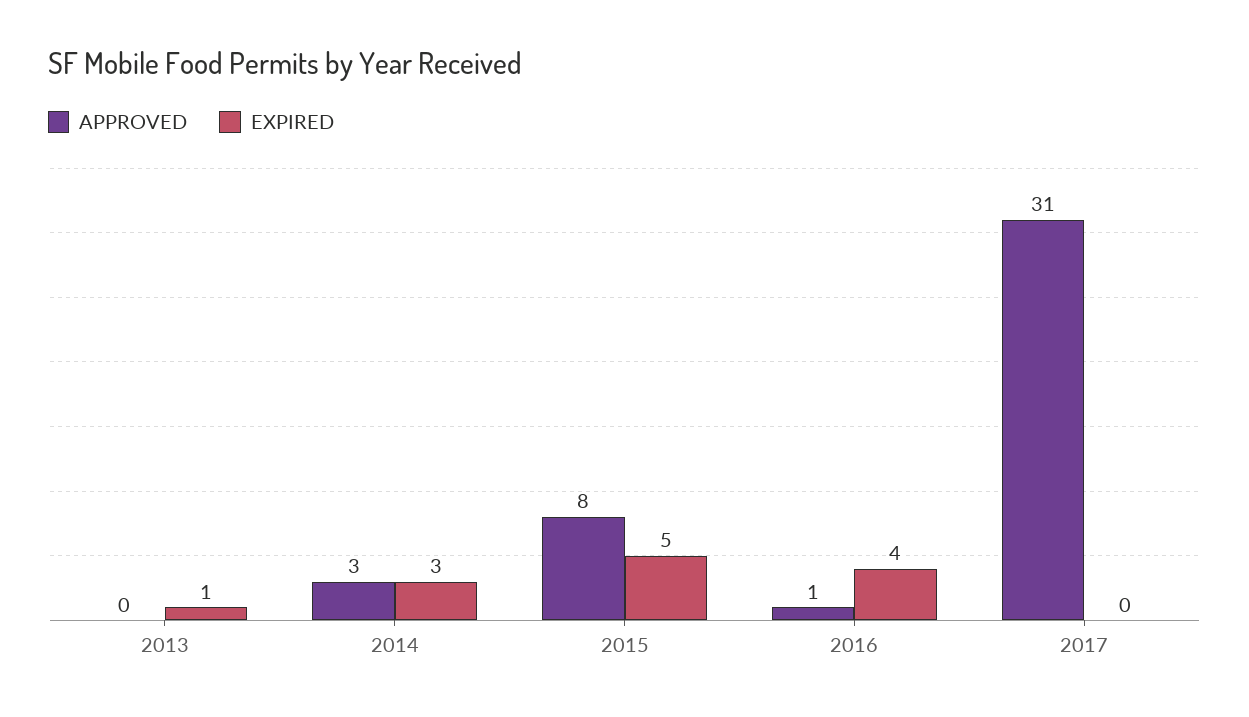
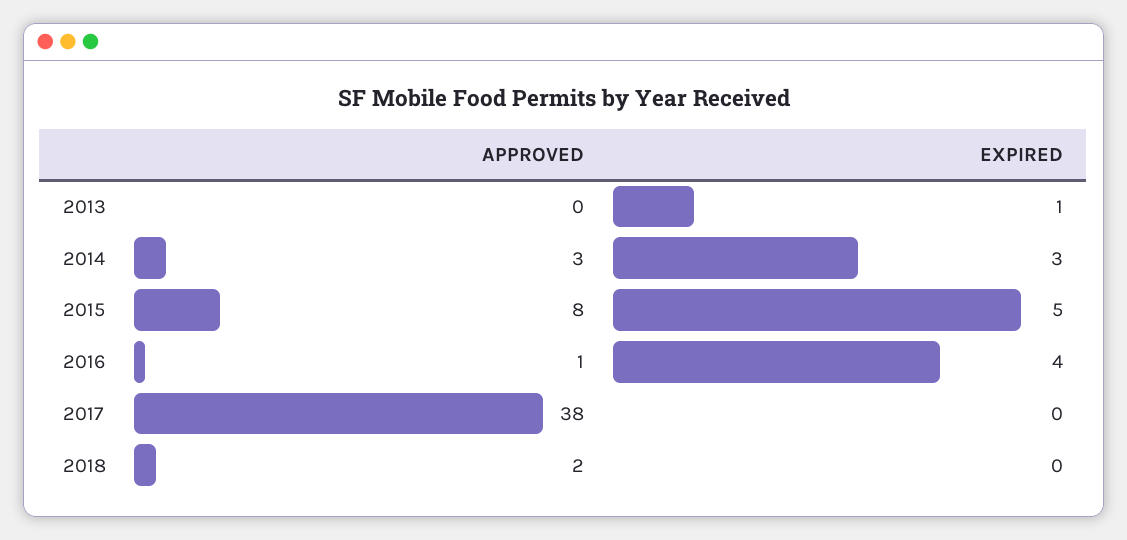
APPROVED, 2017: 31 -> 38
APPROVED, 2018: none -> 2
EXPIRED, 2018: none -> 0

